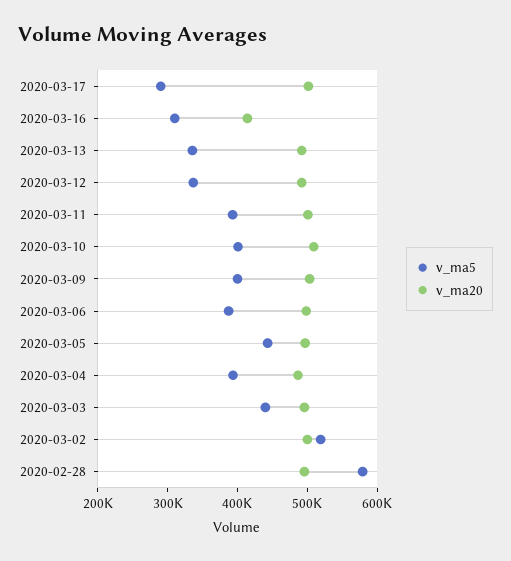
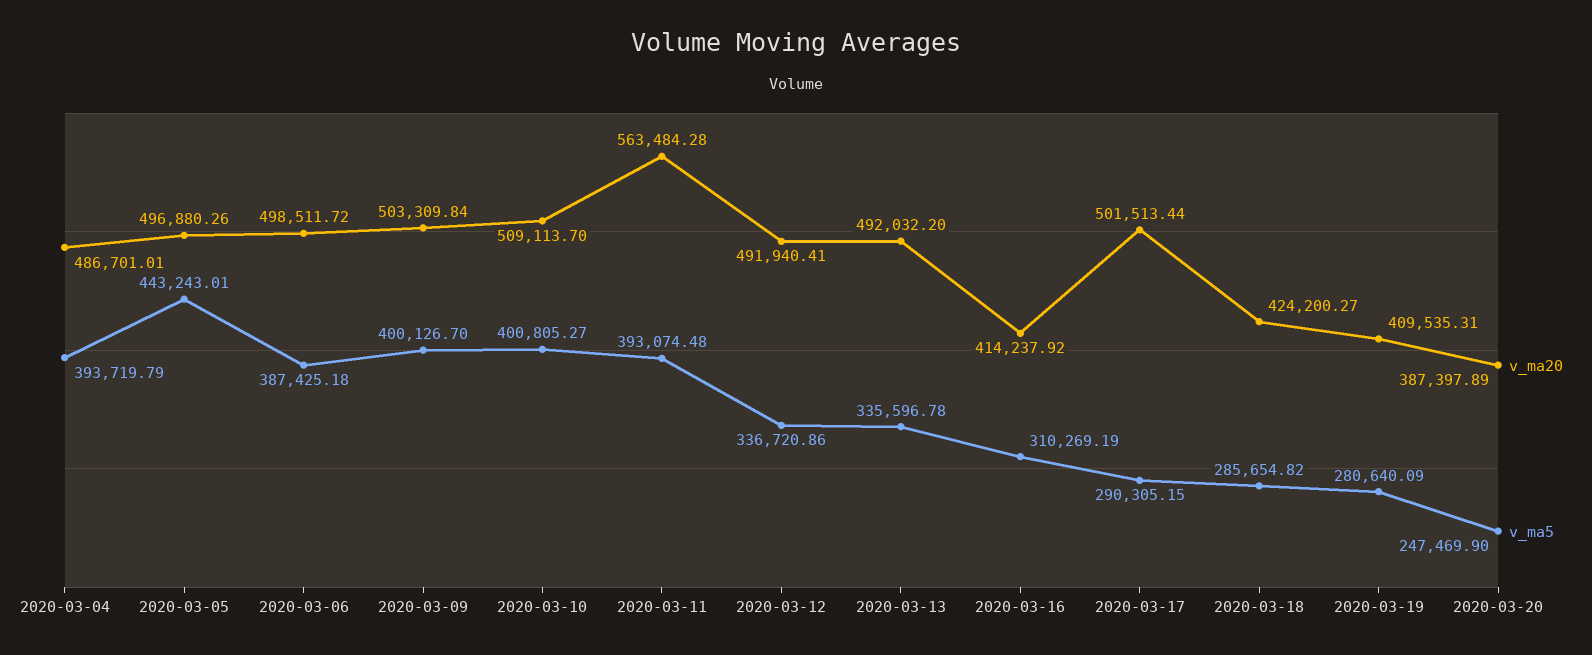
v_ma20, 2020-03-11: 500000 -> 563484.28
v_ma5, 2020-03-03: 440000 -> none
v_ma20, 2020-03-03: 500000 -> none
v_ma5, 2020-03-02: 520000 -> none
v_ma20, 2020-03-02: 500000 -> none
v_ma5, 2020-02-28: 580000 -> none
v_ma20, 2020-02-28: 500000 -> none
v_ma20, 2020-03-18: none -> 424200.27
v_ma5, 2020-03-18: none -> 285654.82
v_ma20, 2020-03-19: none -> 409535.31
v_ma5, 2020-03-19: none -> 280640.09
v_ma20, 2020-03-20: none -> 387397.89
v_ma5, 2020-03-20: none -> 247469.9

